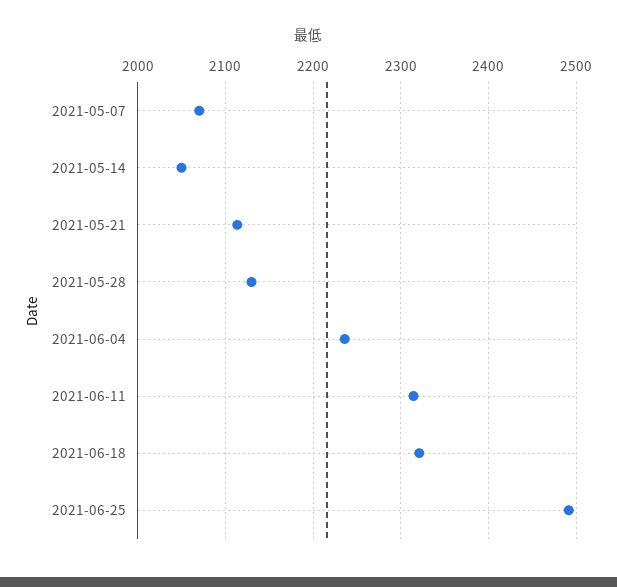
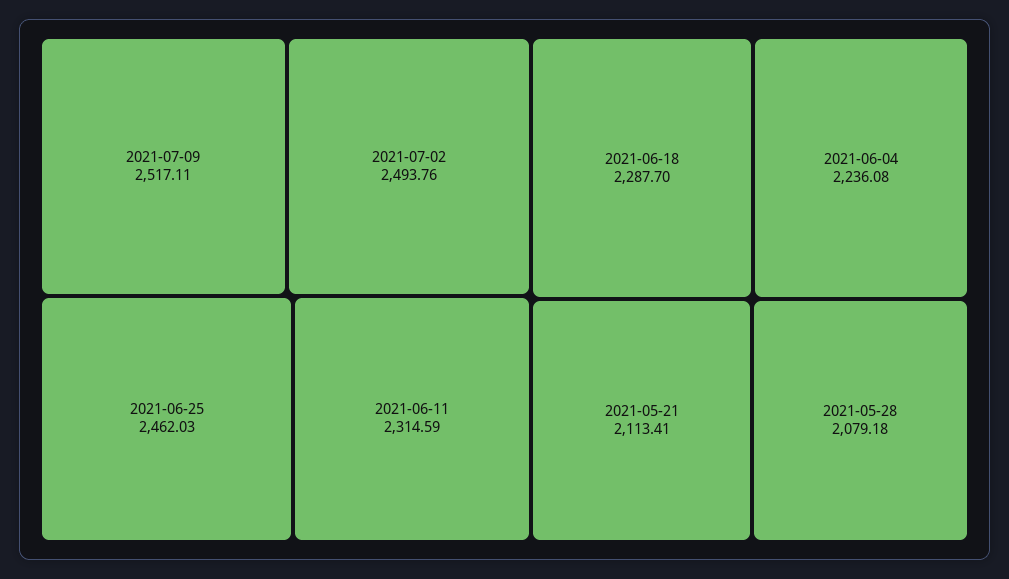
2021-05-07: 2070 -> none
2021-05-14: 2050 -> none
2021-05-28: 2130 -> 2079.18
2021-06-18: 2320 -> 2287.7
2021-06-25: 2490 -> 2462.03
2021-07-09: none -> 2517.11
2021-07-02: none -> 2493.76

